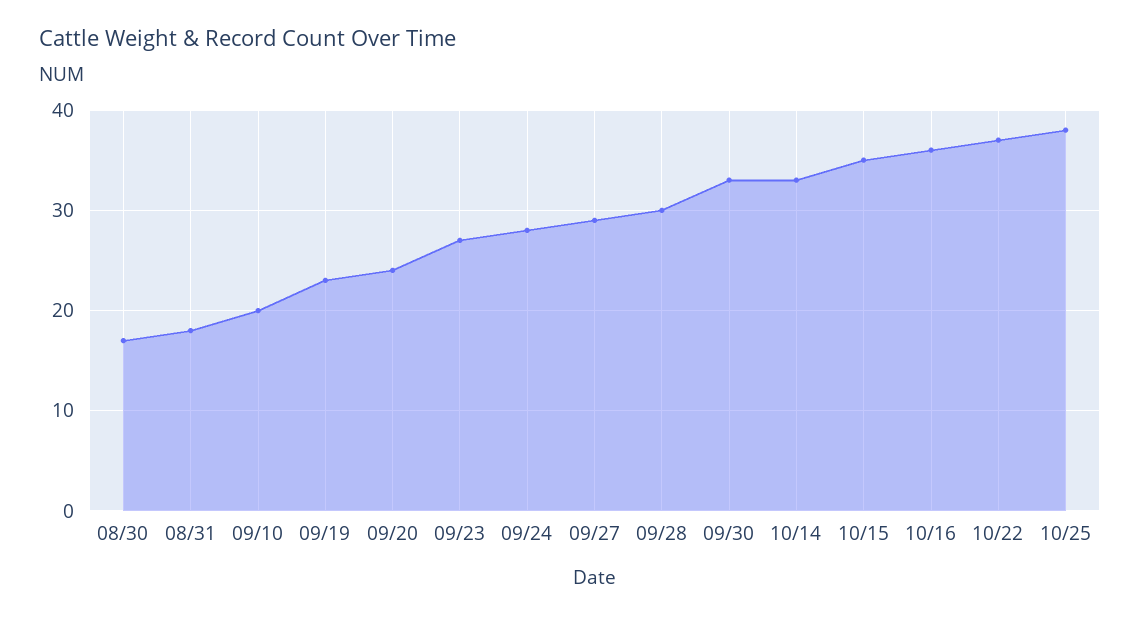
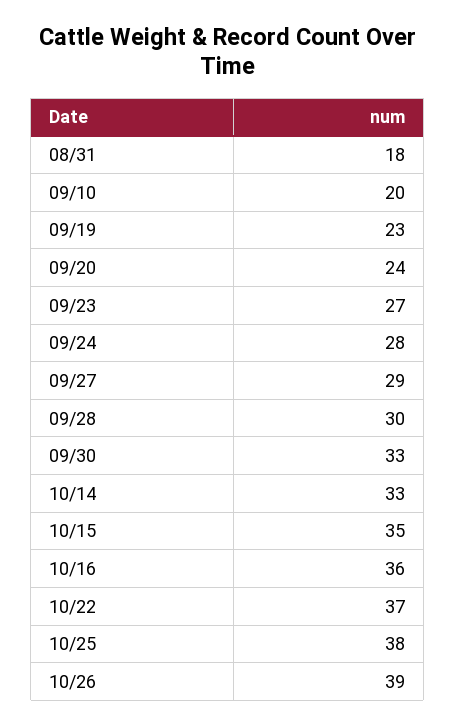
08/30: 17 -> none
10/26: none -> 39

